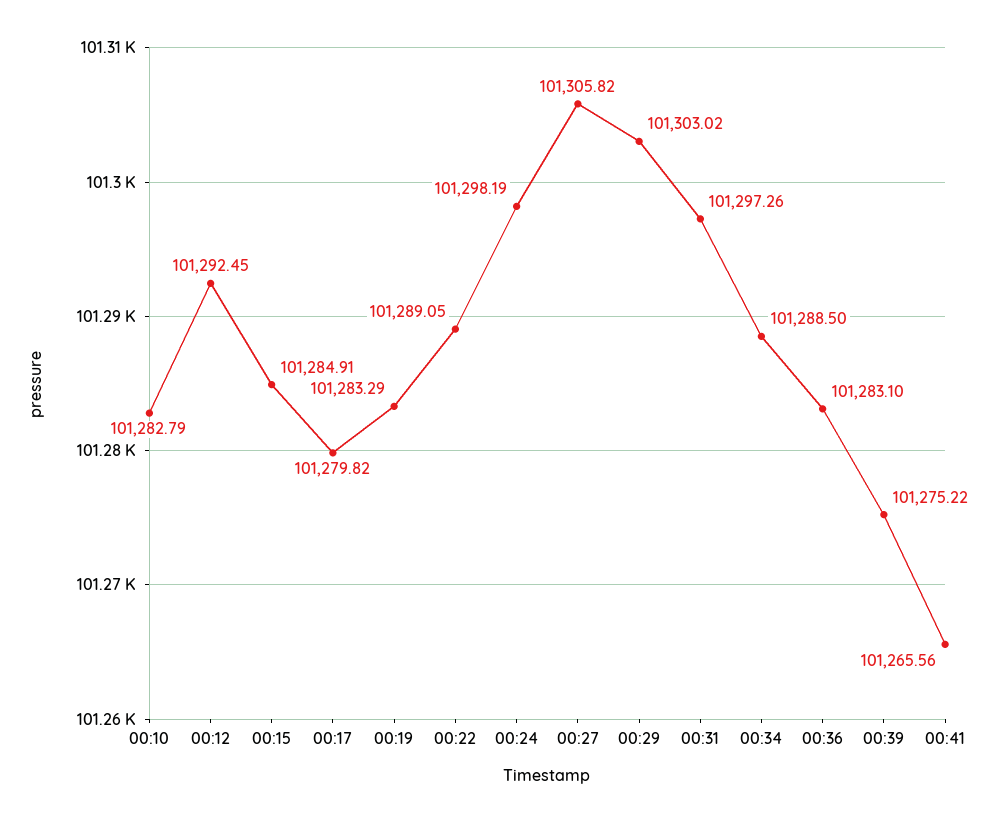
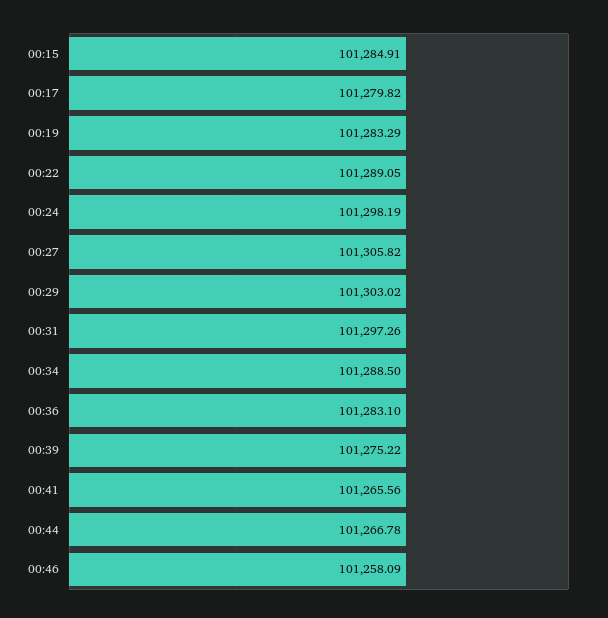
00:10: 101282.79 -> none
00:12: 101292.45 -> none
00:44: none -> 101266.78
00:46: none -> 101258.09

